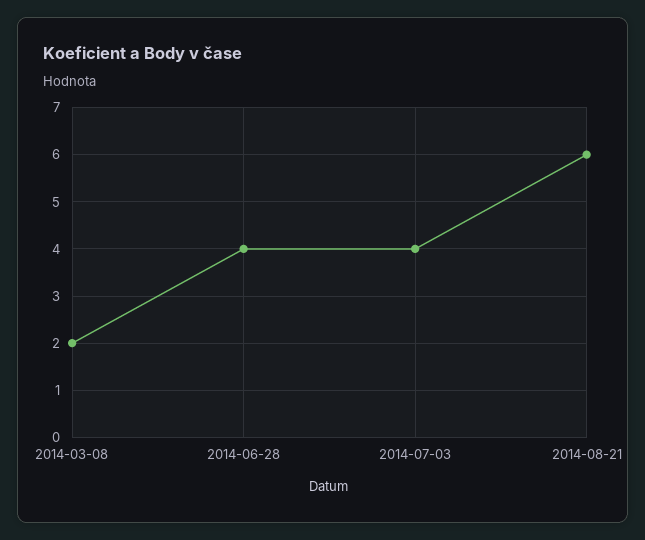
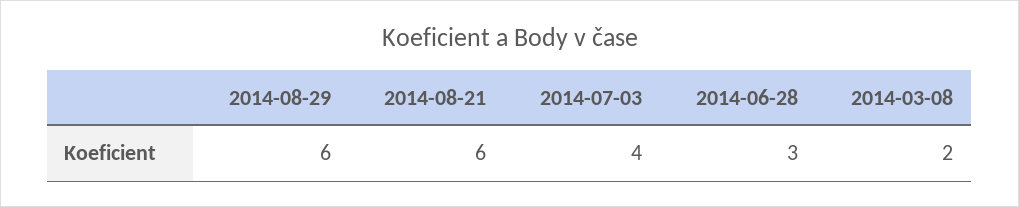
2014-06-28: 4 -> 3
2014-08-29: none -> 6

